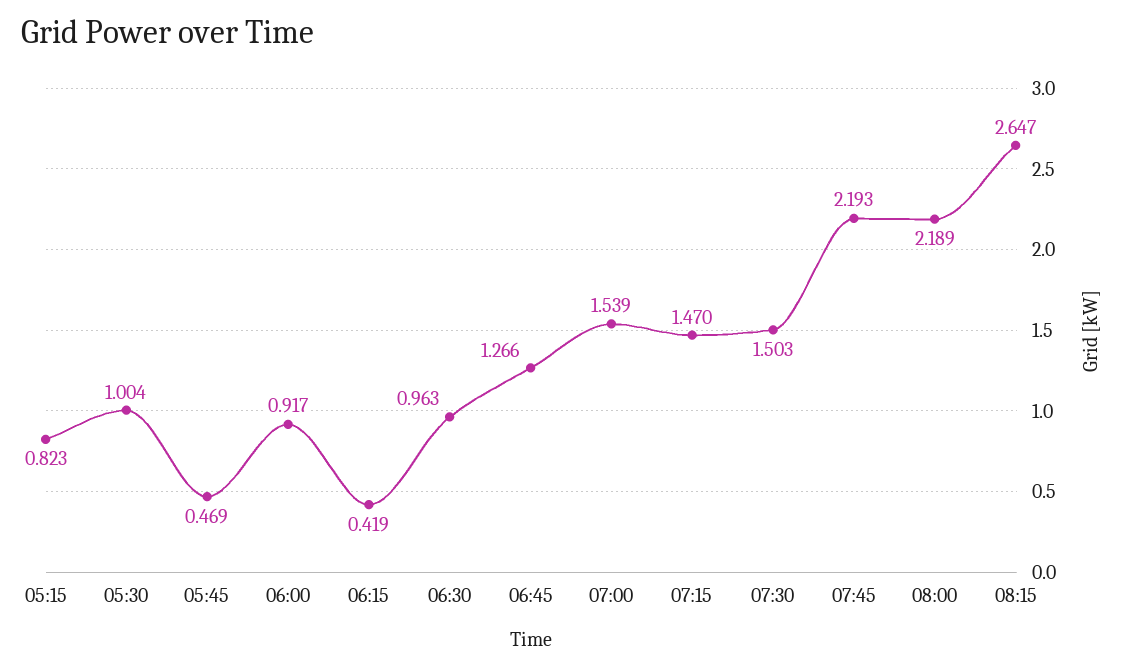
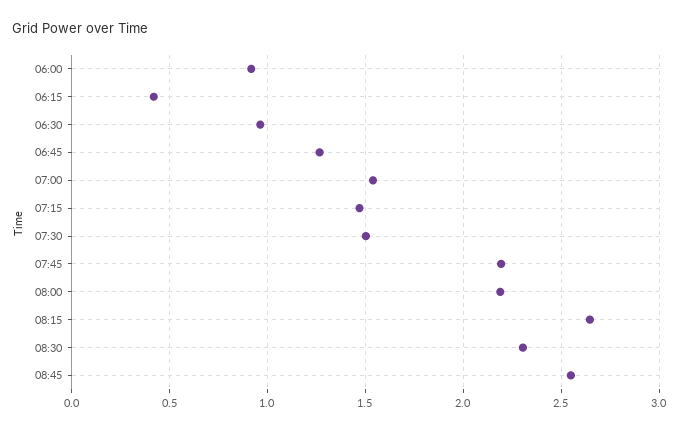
05:15: 0.823 -> none
05:30: 1.004 -> none
05:45: 0.469 -> none
08:30: none -> 2.3
08:45: none -> 2.55

